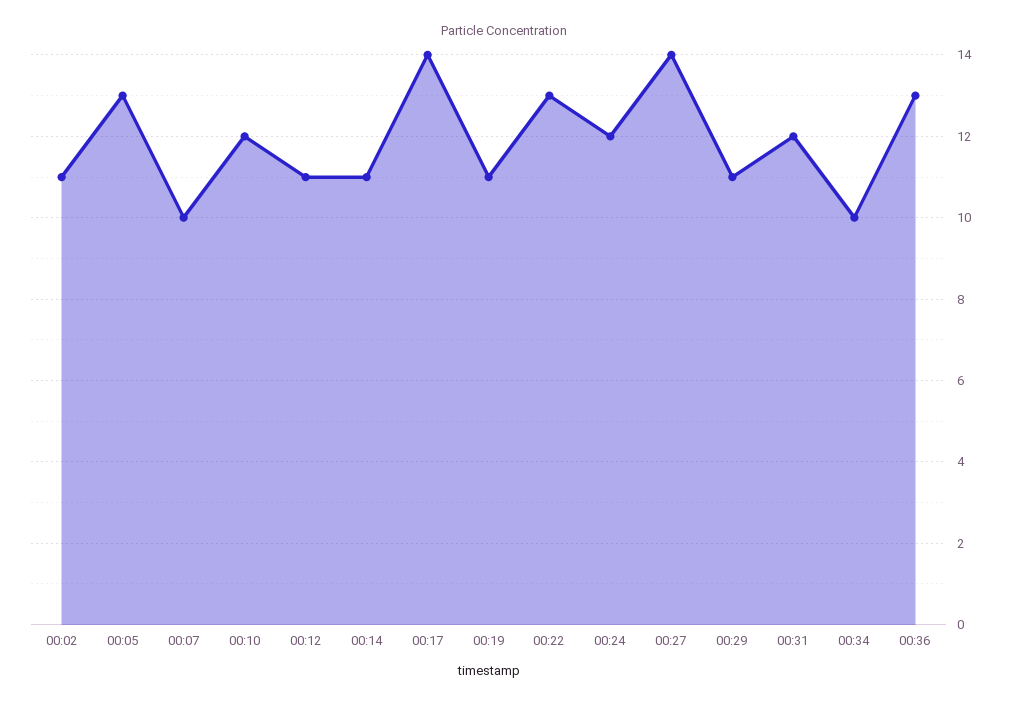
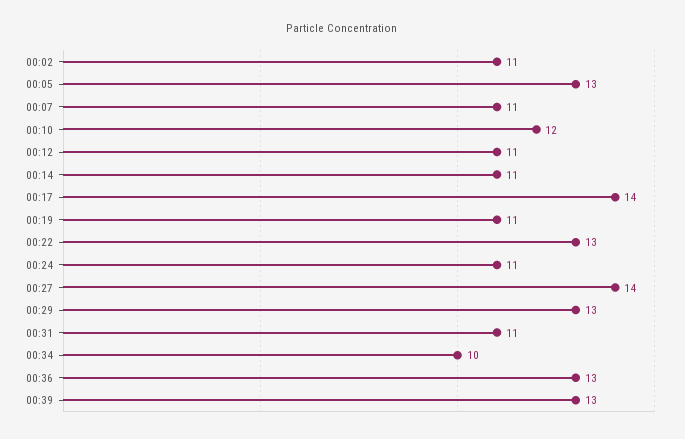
00:07: 10 -> 11
00:24: 12 -> 11
00:29: 11 -> 13
00:31: 12 -> 11
00:39: none -> 13

